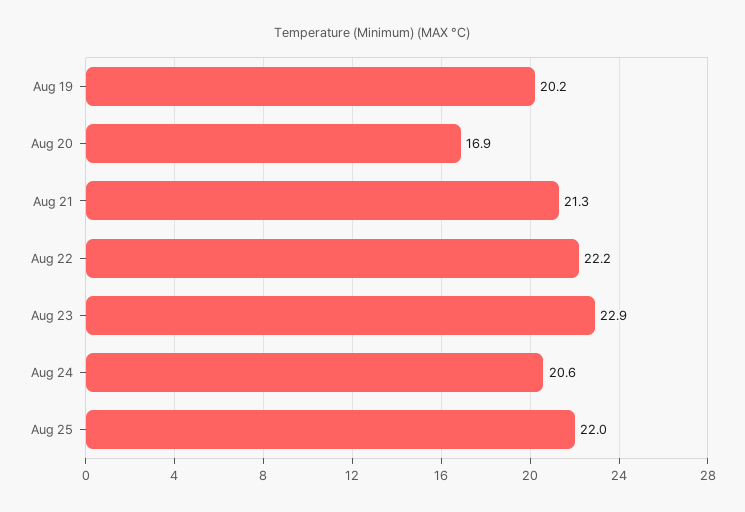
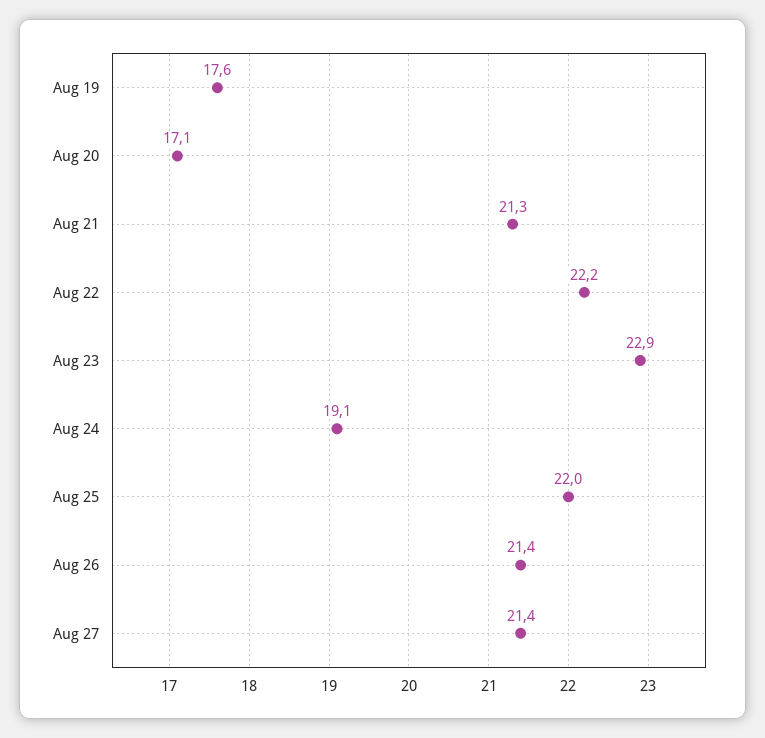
Aug 19: 20.2 -> 17.6
Aug 20: 16.9 -> 17.1
Aug 24: 20.6 -> 19.1
Aug 26: none -> 21.4
Aug 27: none -> 21.4

